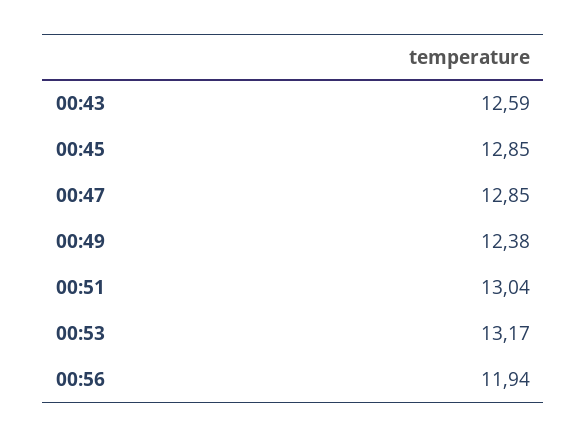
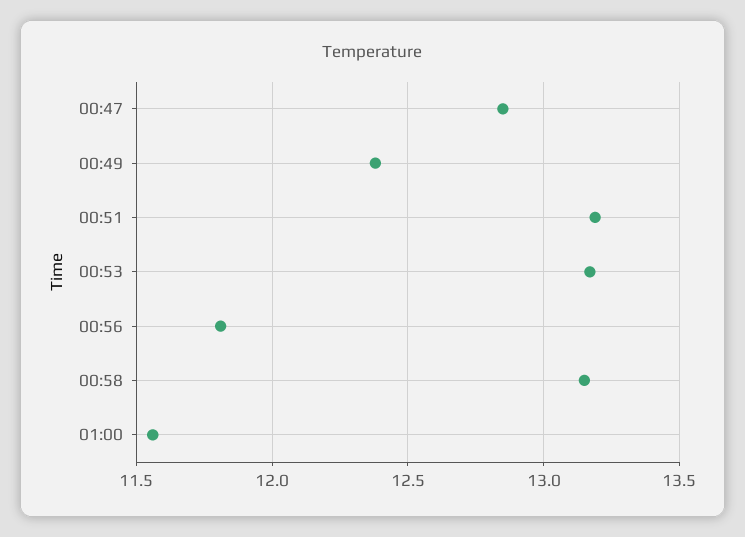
00:43: 12.59 -> none
00:45: 12.85 -> none
00:51: 13.04 -> 13.2
00:56: 11.94 -> 11.8
00:58: none -> 13.15
01:00: none -> 11.55

